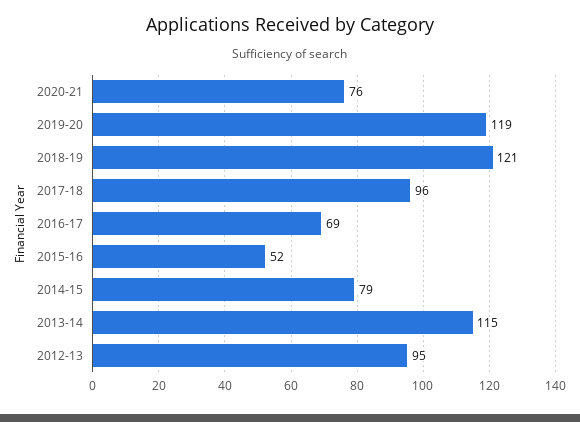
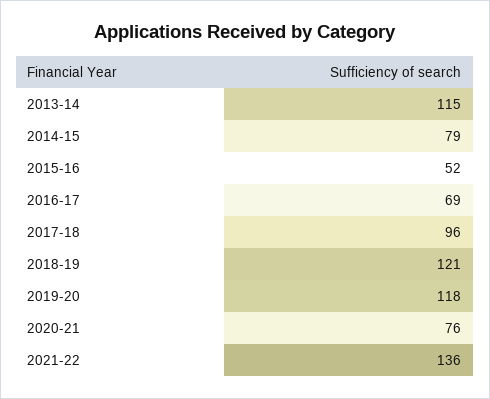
2019-20: 119 -> 118
2012-13: 95 -> none
2021-22: none -> 136

